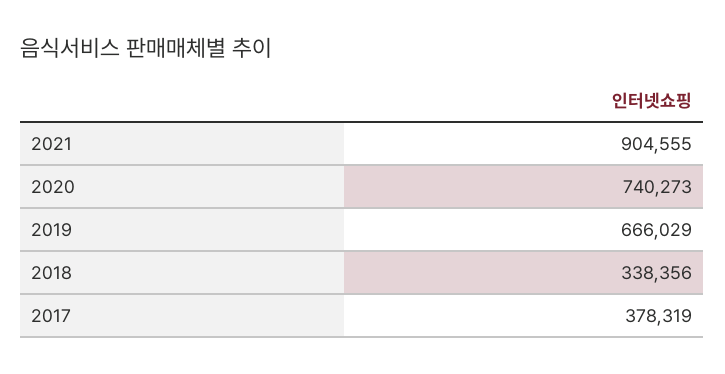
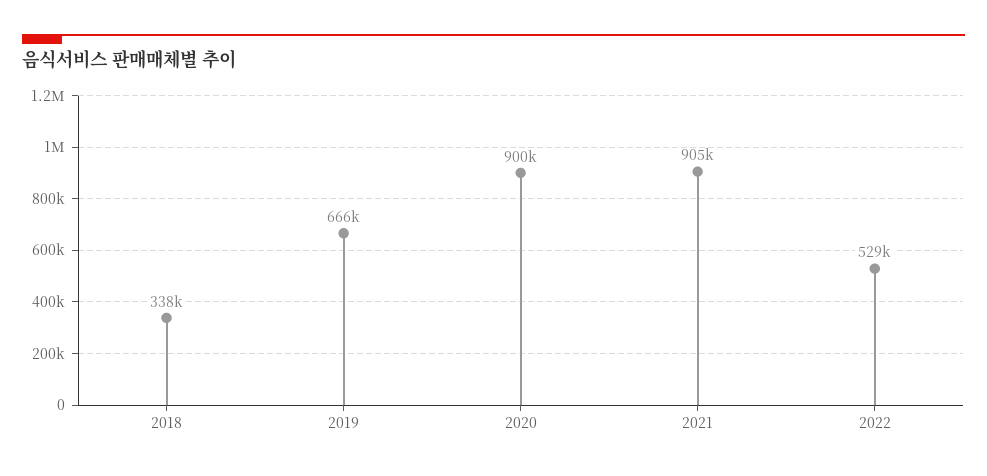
2020: 740273 -> 900000
2017: 378319 -> none
2022: none -> 529000

